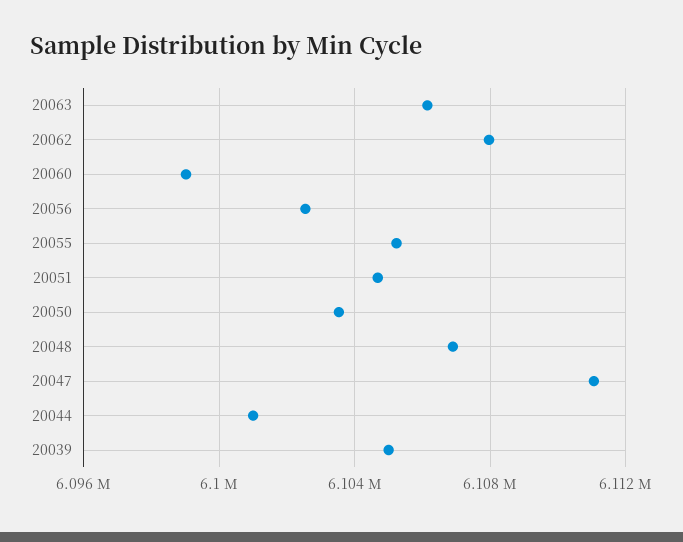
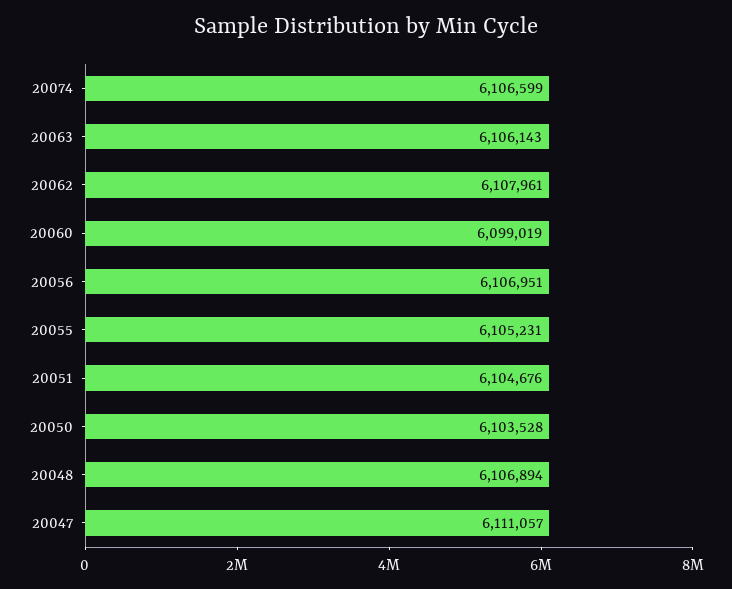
20056: 6102500 -> 6106951
20044: 6101000 -> none
20039: 6105000 -> none
20074: none -> 6106599

